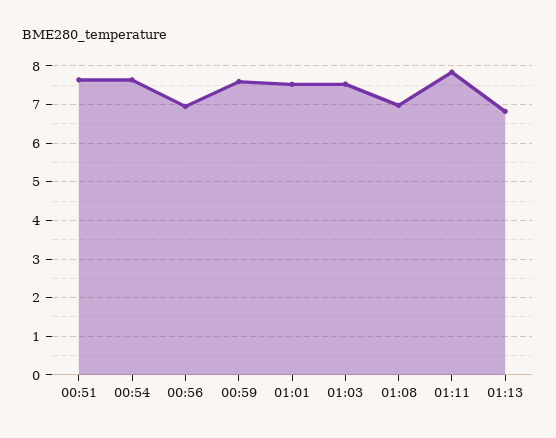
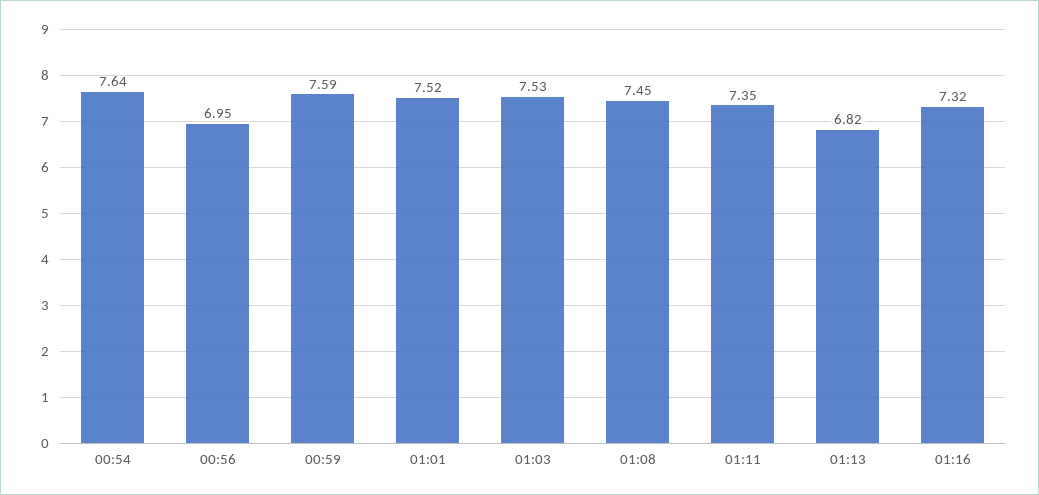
00:51: 7.6 -> none
01:08: 7 -> 7.45
01:11: 7.8 -> 7.35
01:16: none -> 7.32

